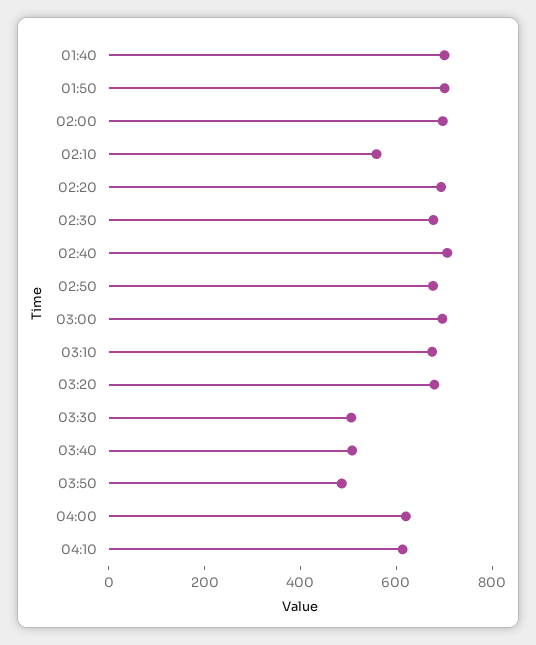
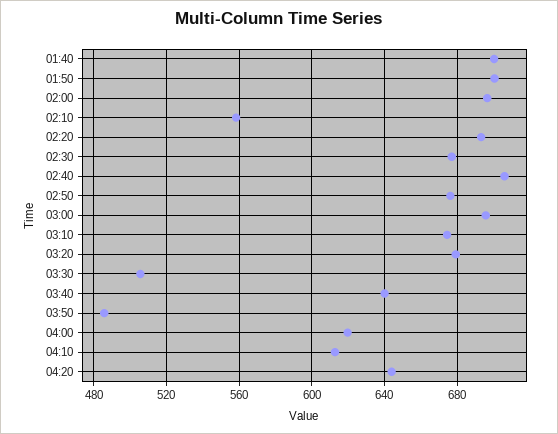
03:40: 500 -> 640
04:20: none -> 645

